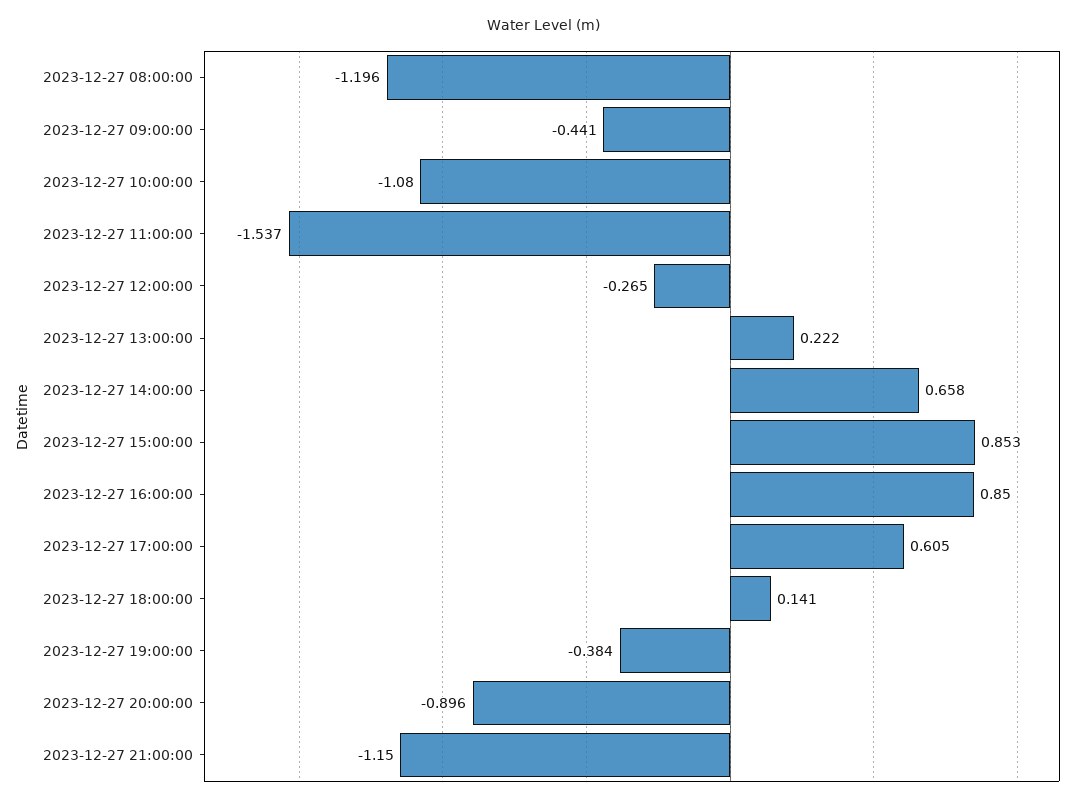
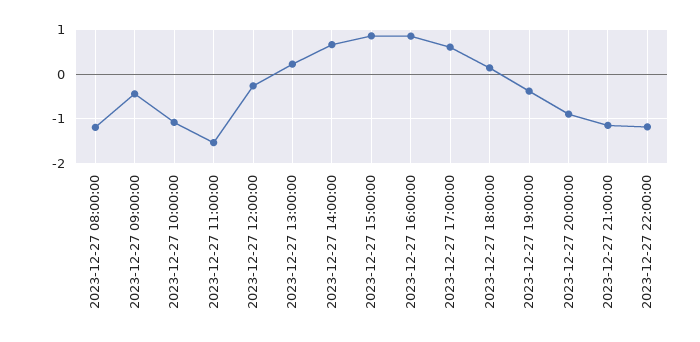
2023-12-27 22:00:00: none -> -1.2

